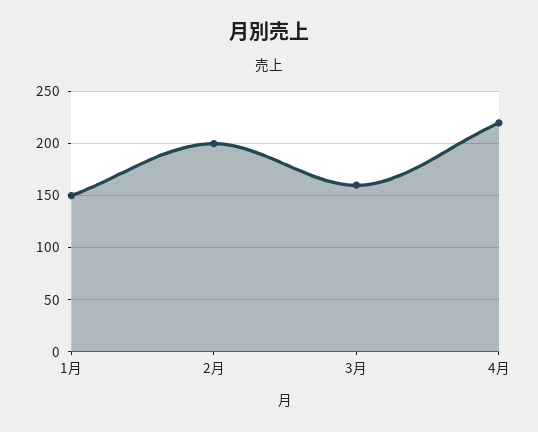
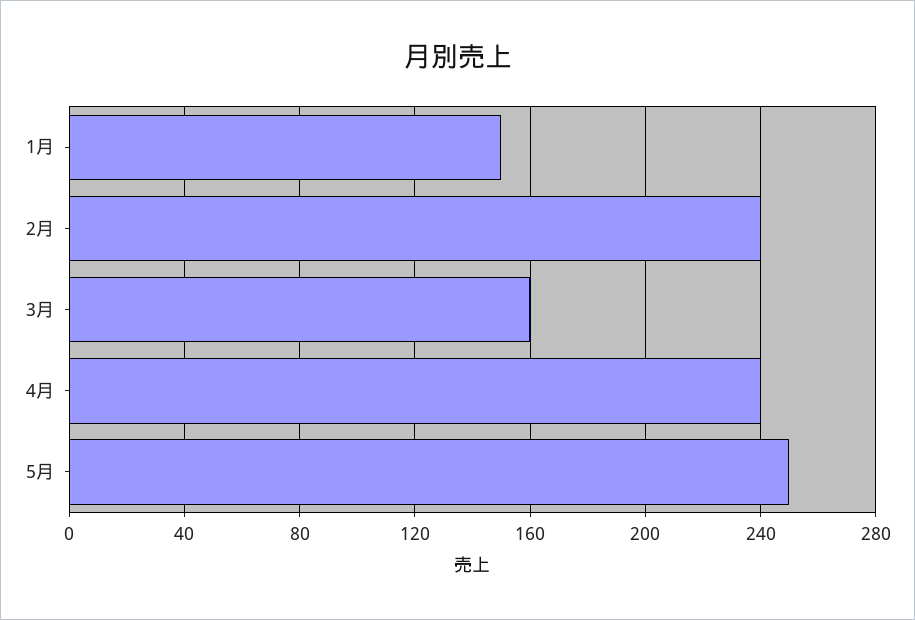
2月: 200 -> 240
4月: 220 -> 240
5月: none -> 250

